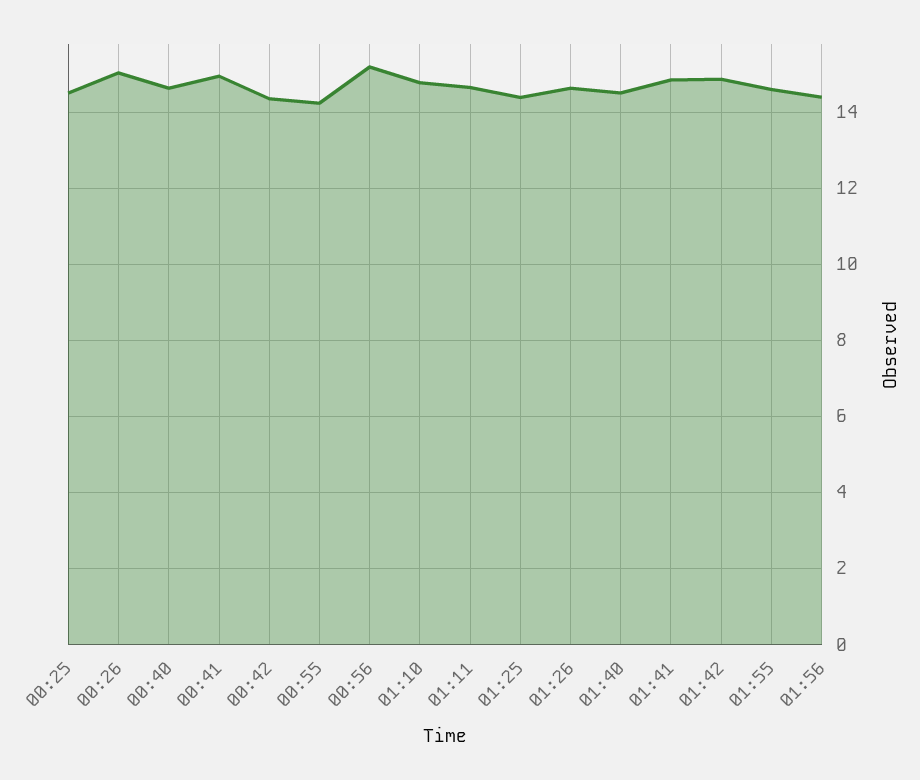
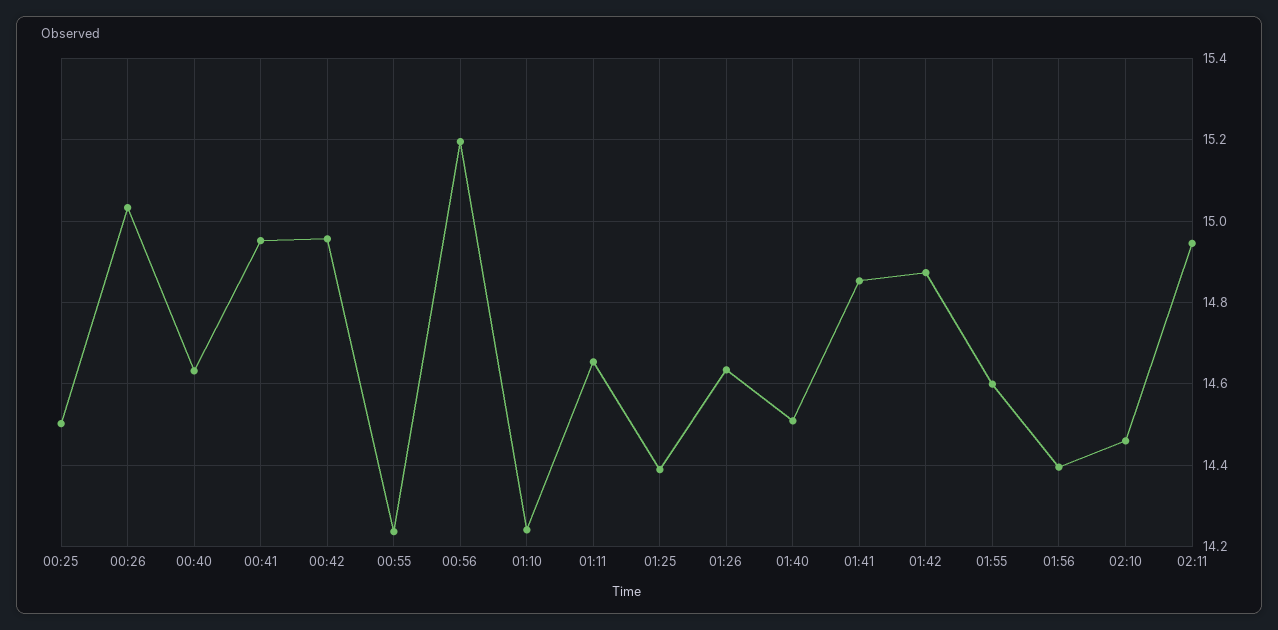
00:42: 14.4 -> 14.96
01:10: 14.8 -> 14.24
02:10: none -> 14.46
02:11: none -> 14.94

